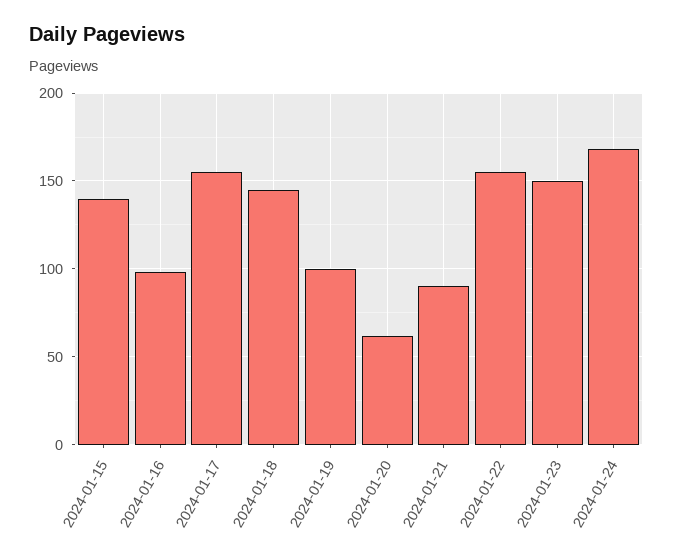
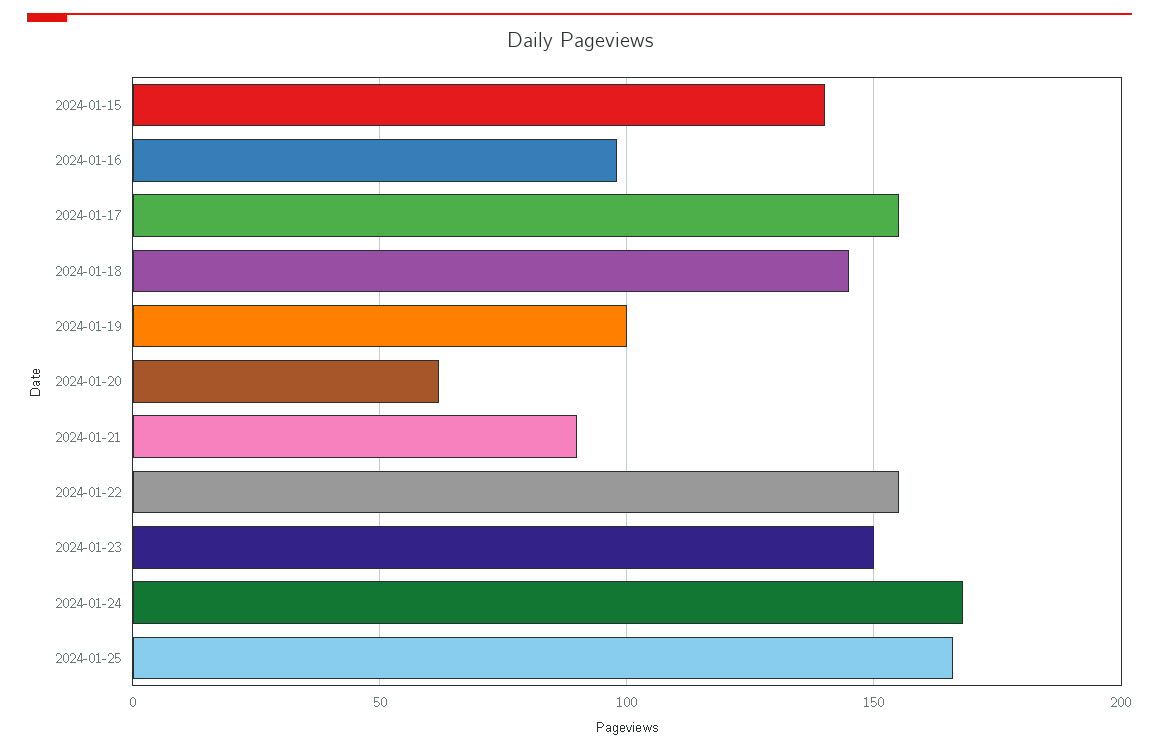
2024-01-25: none -> 165

